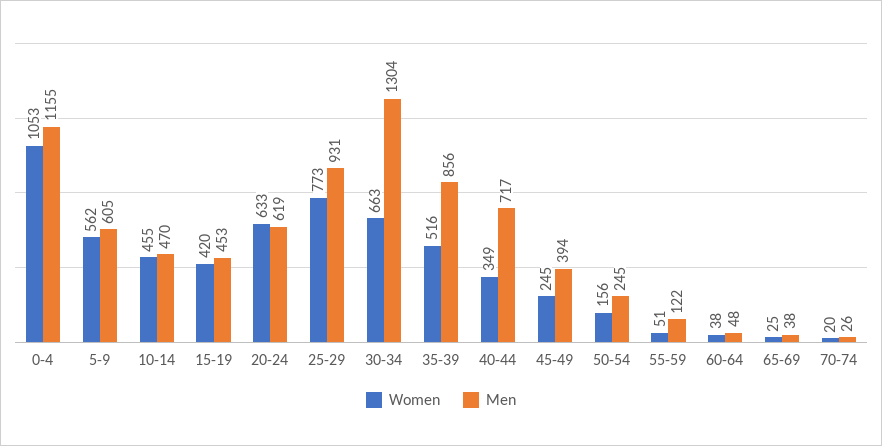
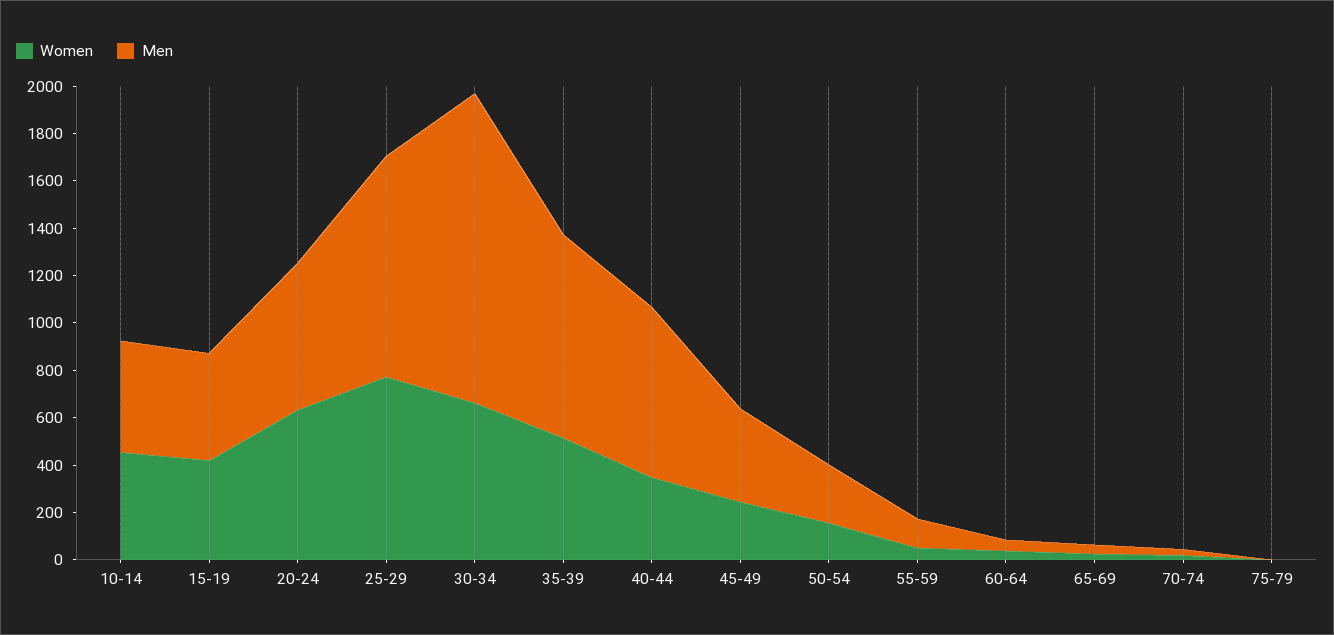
Women, 0-4: 1053 -> none
Men, 0-4: 1155 -> none
Women, 5-9: 562 -> none
Men, 5-9: 605 -> none
Women, 75-79: none -> 0
Men, 75-79: none -> 0

